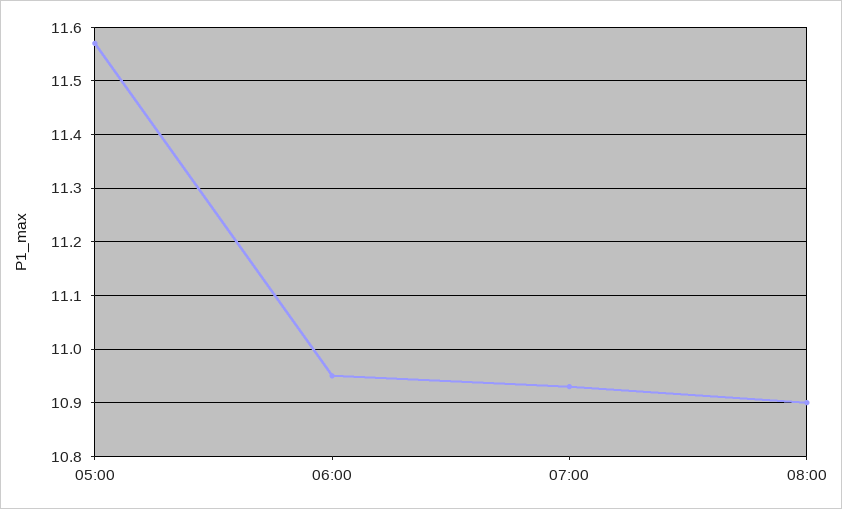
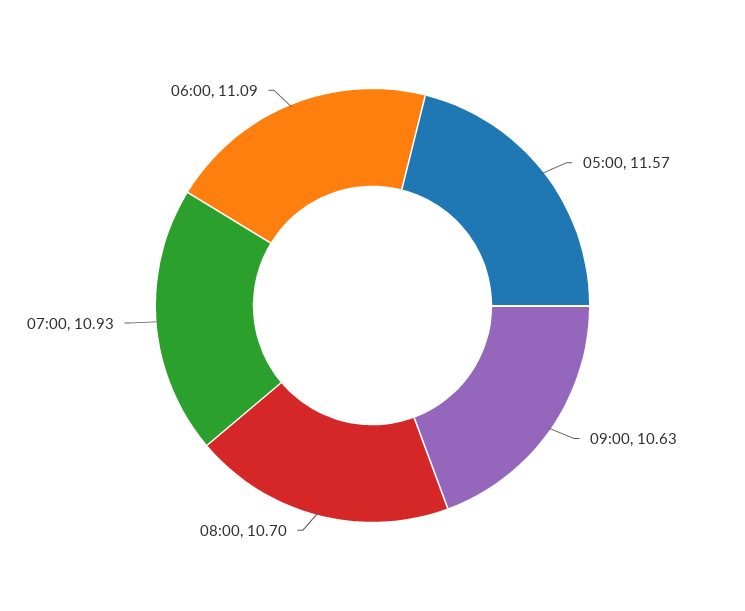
06:00: 10.95 -> 11.09
08:00: 10.9 -> 10.7
09:00: none -> 10.63

